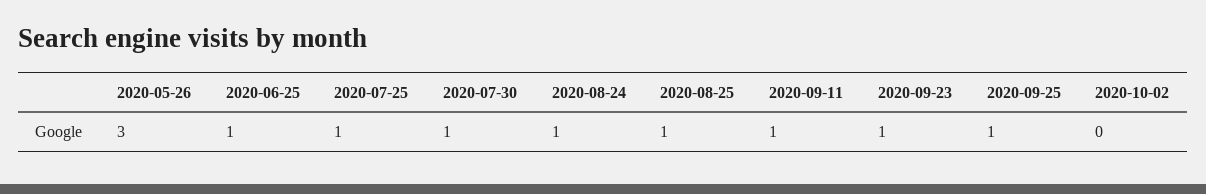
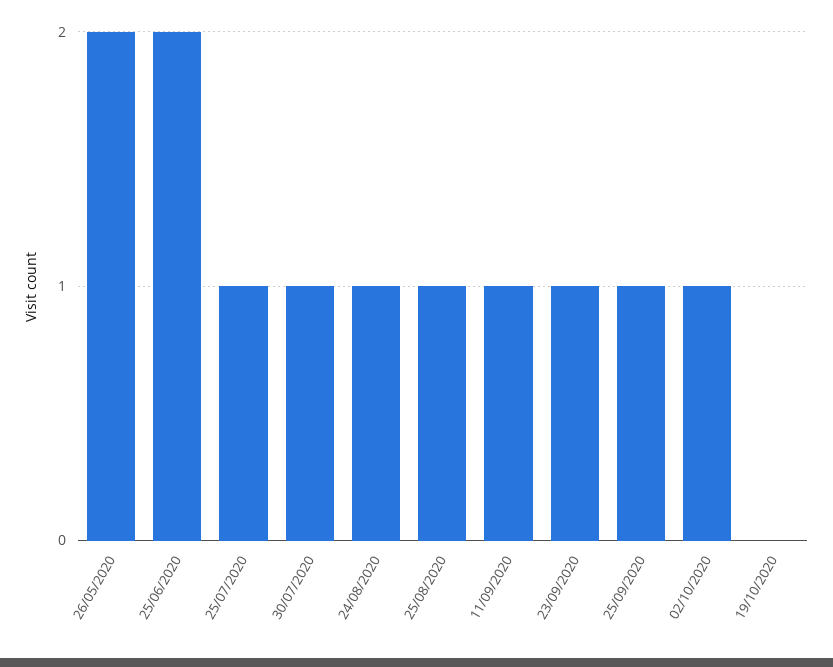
2020-05-26: 3 -> 2
2020-06-25: 1 -> 2
2020-10-02: 0 -> 1
19/10/2020: none -> 0

